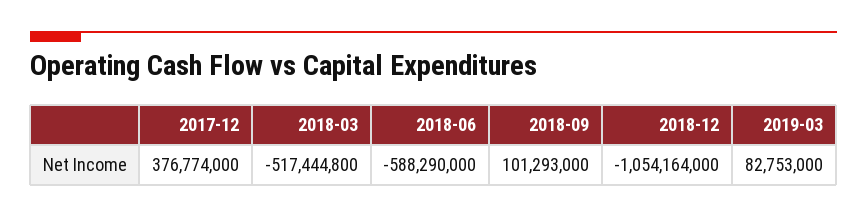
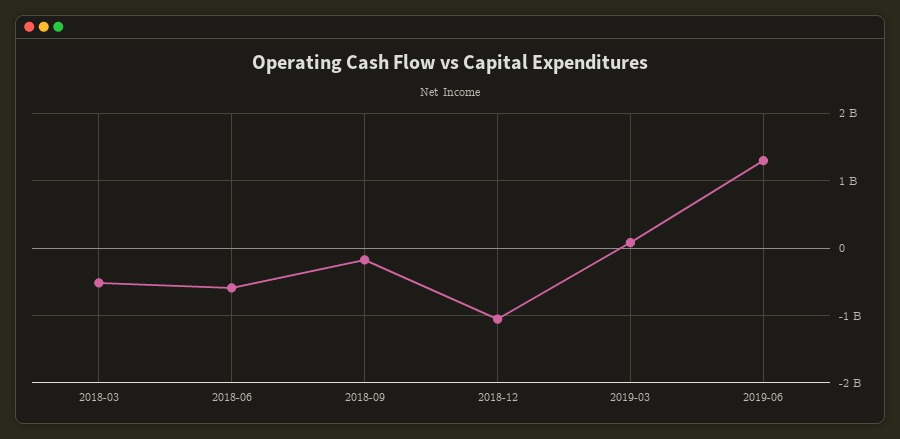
2017-12: 376774000 -> none
2018-09: 101293000 -> -200000000
2019-06: none -> 1300000000

